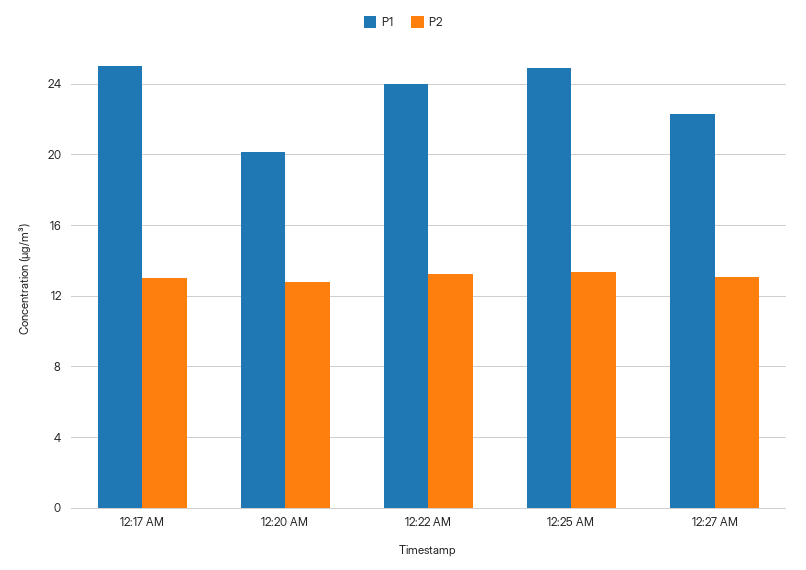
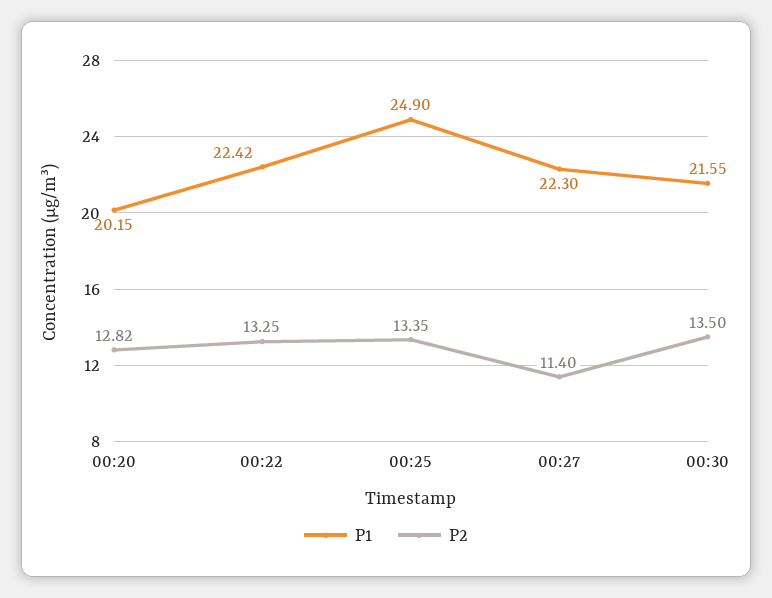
P1, 12:17 AM: 25 -> none
P2, 12:17 AM: 13 -> none
P1, 12:22 AM: 24 -> 22.42
P2, 12:27 AM: 13 -> 11.4
P1, 00:30: none -> 21.55
P2, 00:30: none -> 13.5

